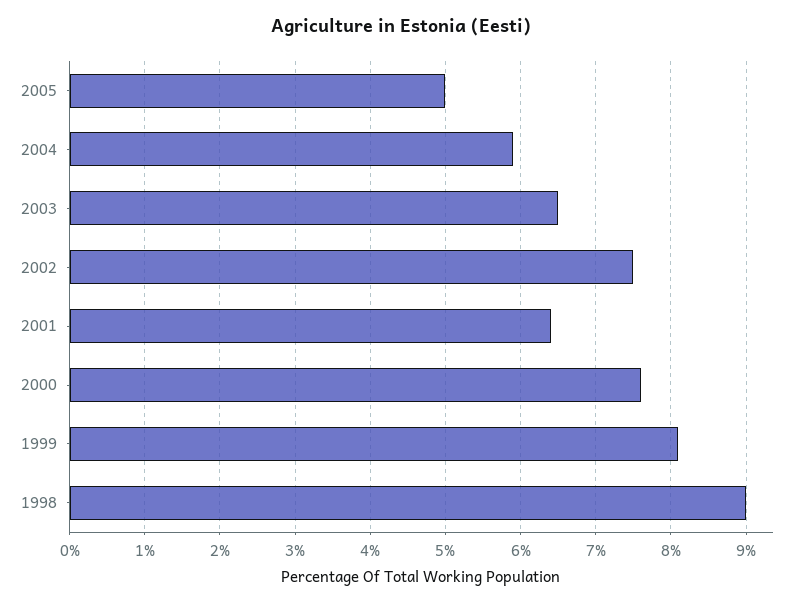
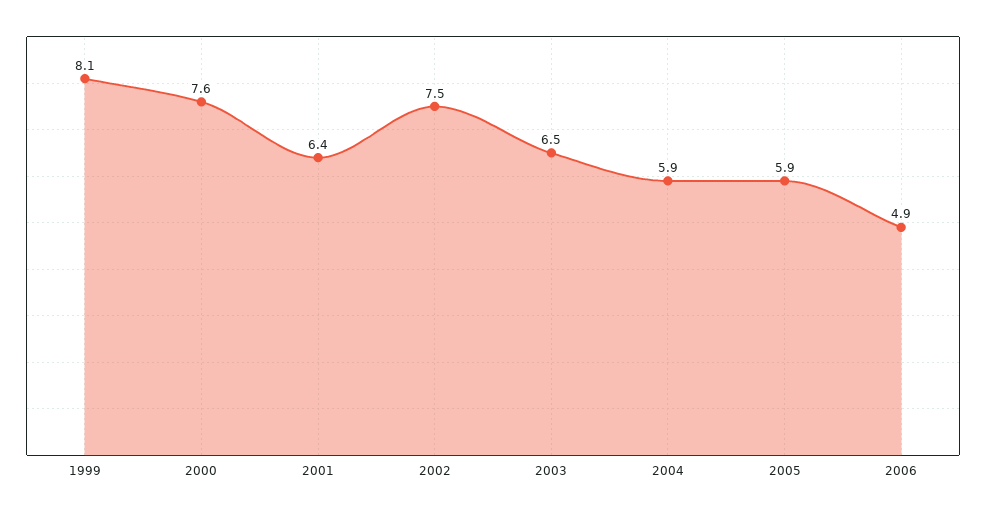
2005: 5 -> 5.9
1998: 9 -> none
2006: none -> 4.9

